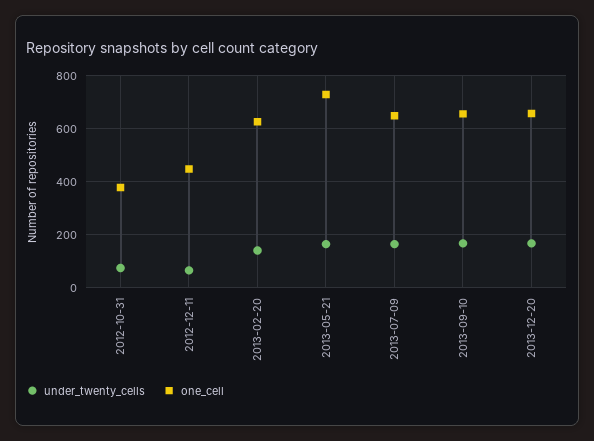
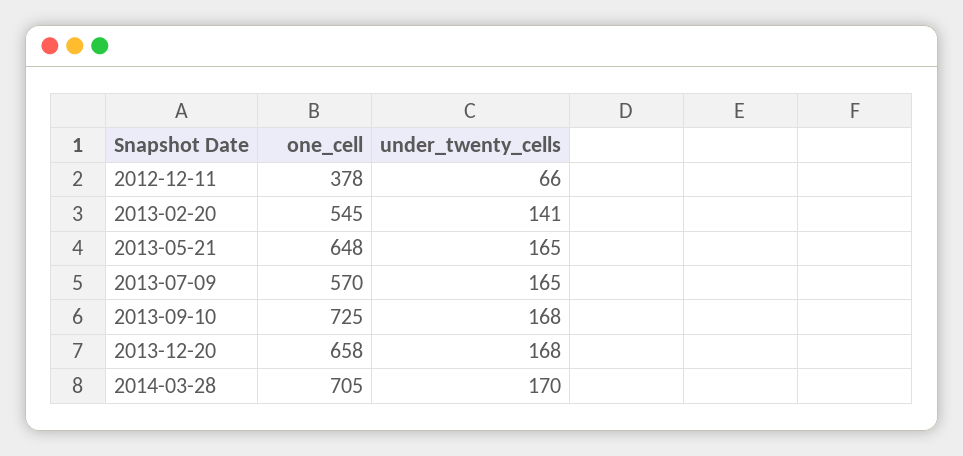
under_twenty_cells, 2012-10-31: 75 -> none
one_cell, 2012-10-31: 375 -> none
one_cell, 2012-12-11: 450 -> 378
one_cell, 2013-02-20: 625 -> 545
one_cell, 2013-05-21: 725 -> 648
one_cell, 2013-07-09: 650 -> 570
one_cell, 2013-09-10: 650 -> 725
one_cell, 2014-03-28: none -> 705
under_twenty_cells, 2014-03-28: none -> 170

